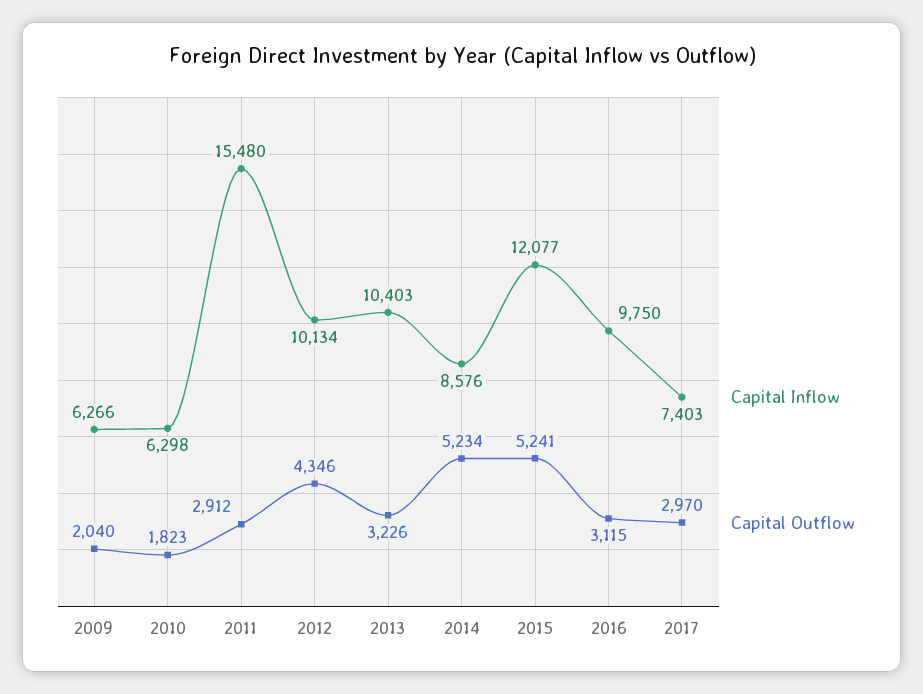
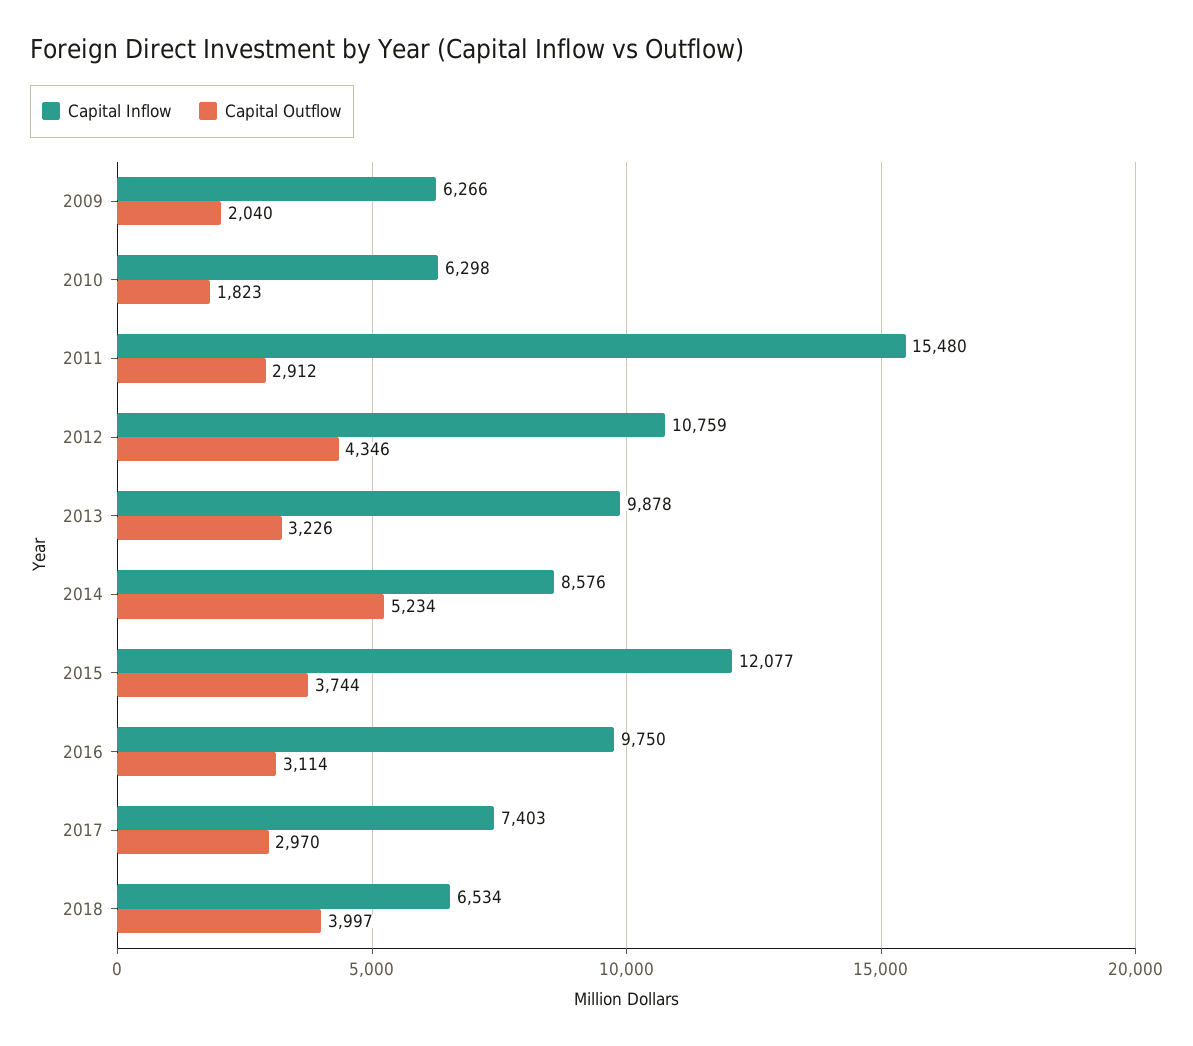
Capital Inflow, 2012: 10134 -> 10759
Capital Inflow, 2013: 10403 -> 9878
Capital Outflow, 2015: 5241 -> 3744
Capital Outflow, 2016: 3115 -> 3114
Capital Inflow, 2018: none -> 6534
Capital Outflow, 2018: none -> 3997

